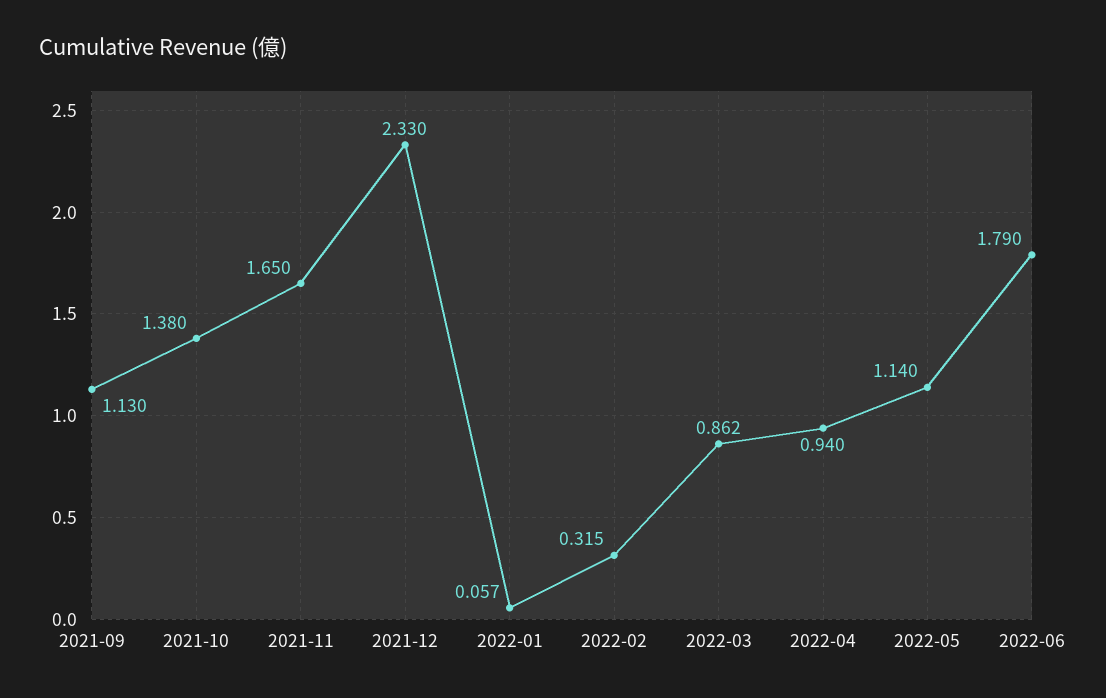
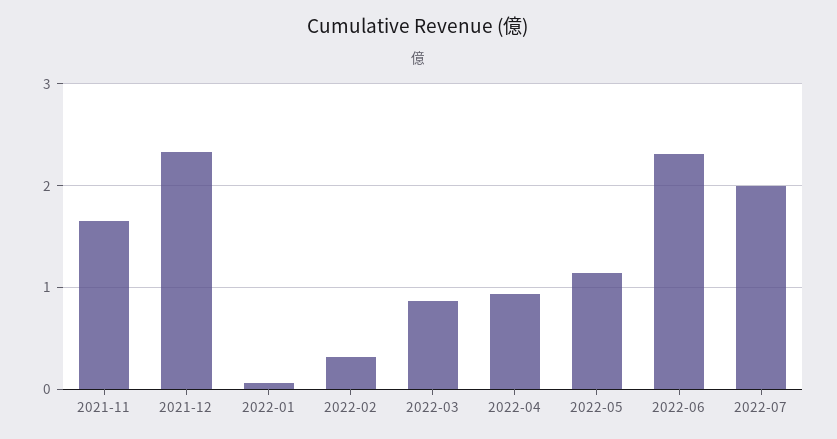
2021-09: 1.13 -> none
2021-10: 1.38 -> none
2022-06: 1.79 -> 2.3
2022-07: none -> 2

